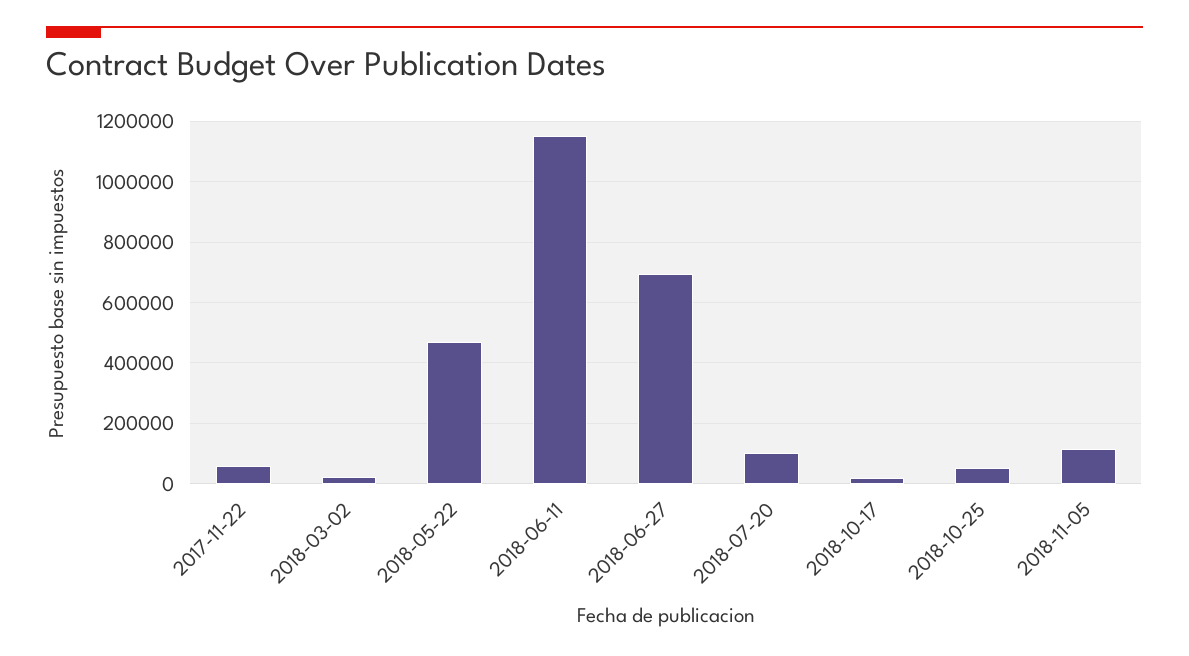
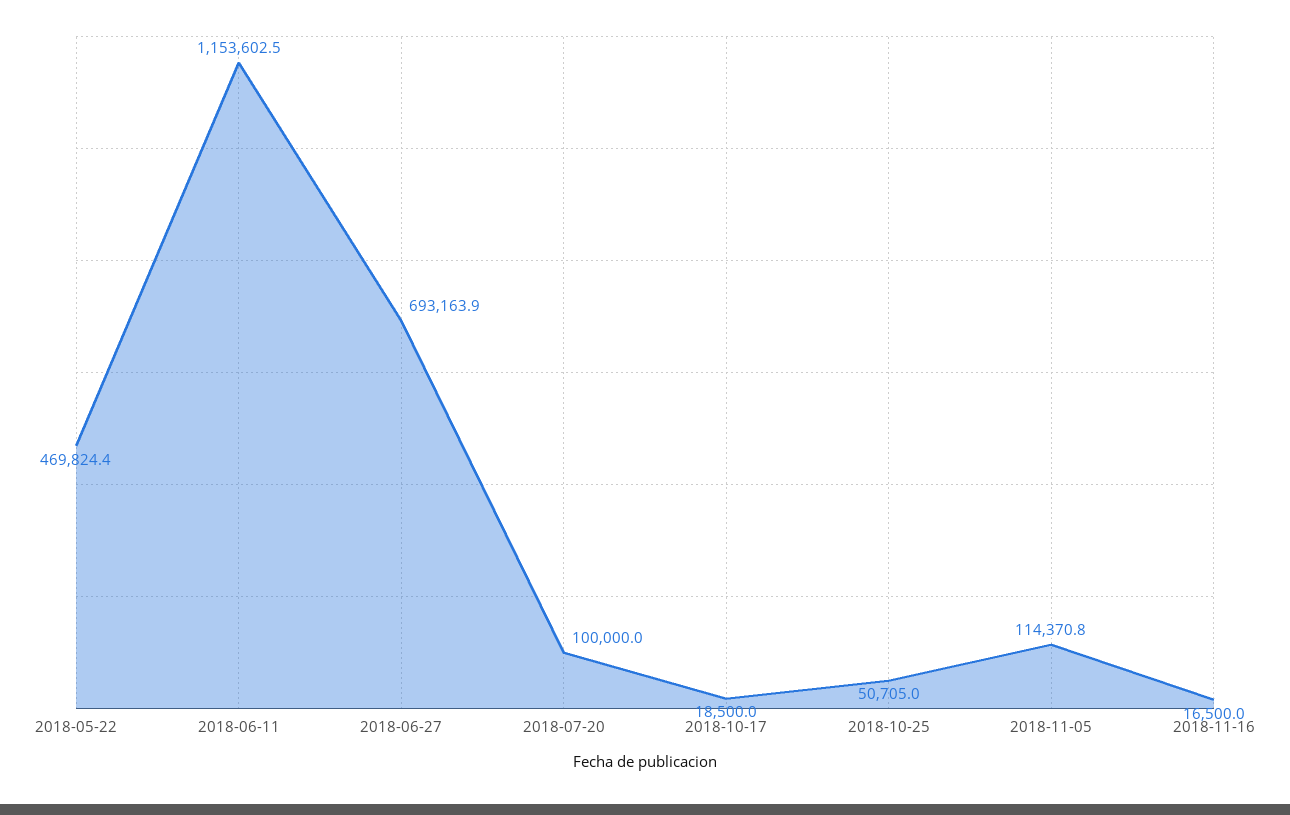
2017-11-22: 60000 -> none
2018-03-02: 20000 -> none
2018-11-16: none -> 16500

